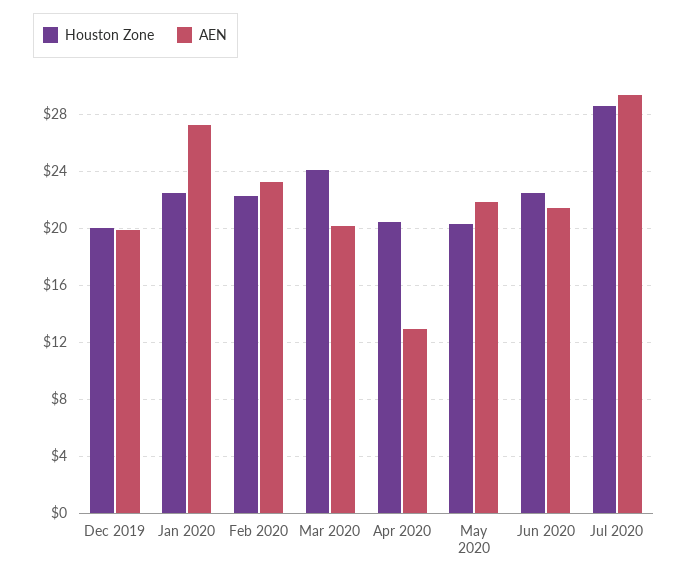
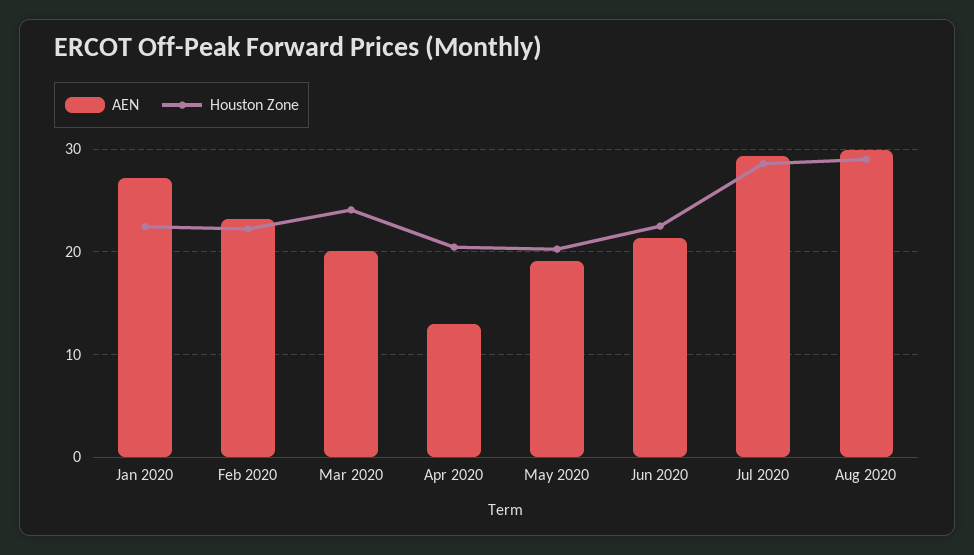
Houston Zone, Dec 2019: 20 -> none
AEN, Dec 2019: 20 -> none
AEN, May 2020: 22 -> 19
AEN, Aug 2020: none -> 30
Houston Zone, Aug 2020: none -> 29

